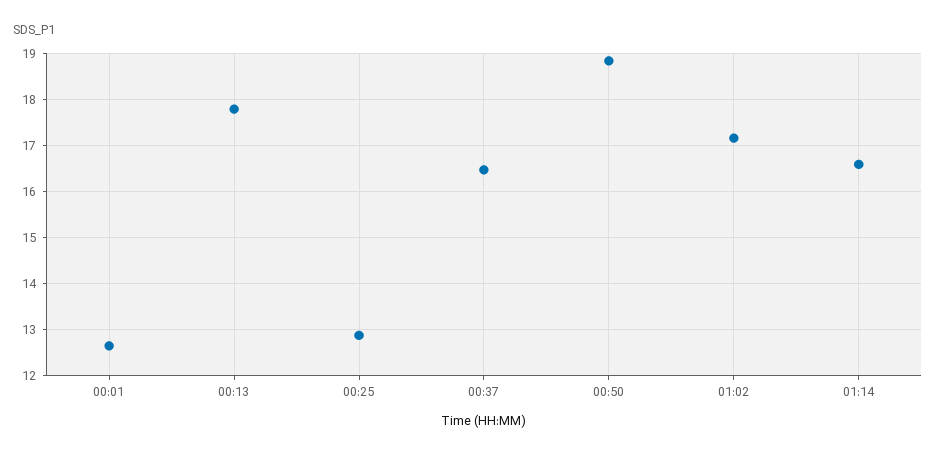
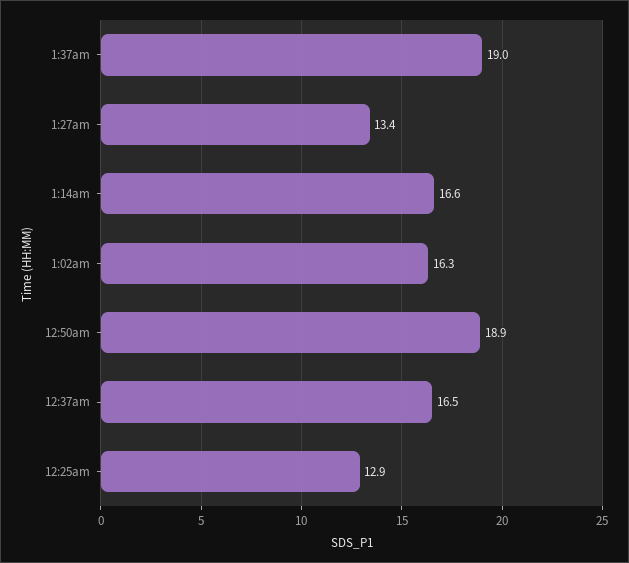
00:01: 12.6 -> none
00:13: 17.8 -> none
01:02: 17.2 -> 16.3
1:37am: none -> 19
1:27am: none -> 13.4

